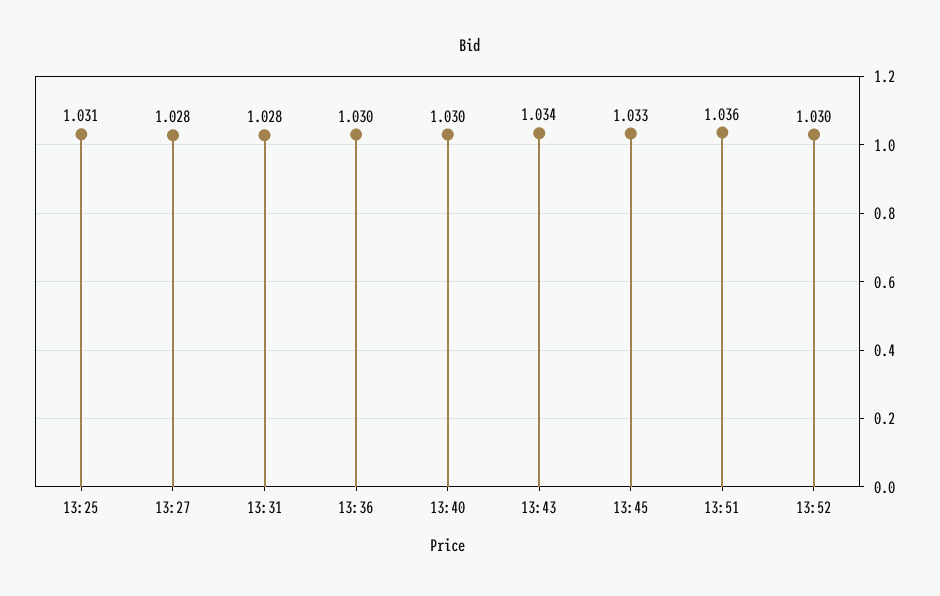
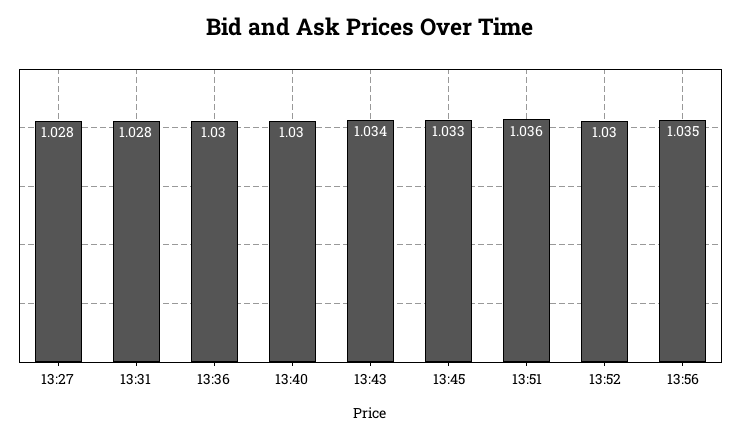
13:25: 1.031 -> none
13:56: none -> 1.035

